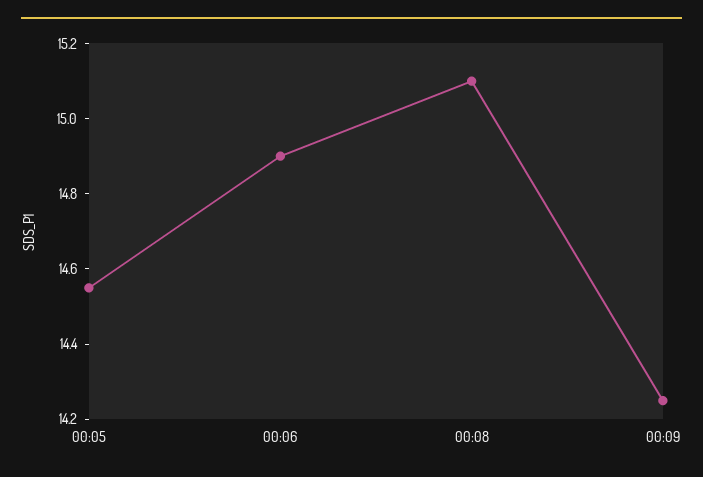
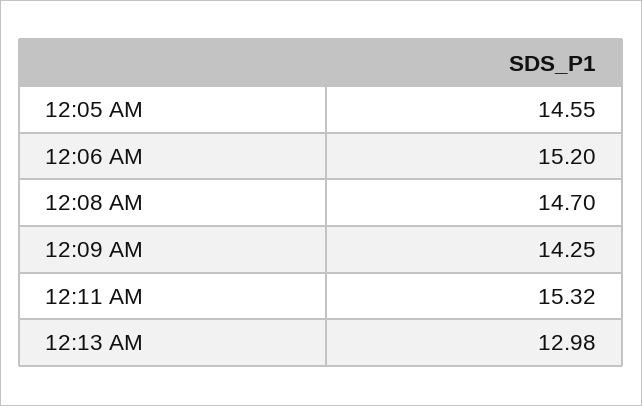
00:06: 14.9 -> 15.2
00:08: 15.1 -> 14.7
12:11 AM: none -> 15.32
12:13 AM: none -> 12.98

